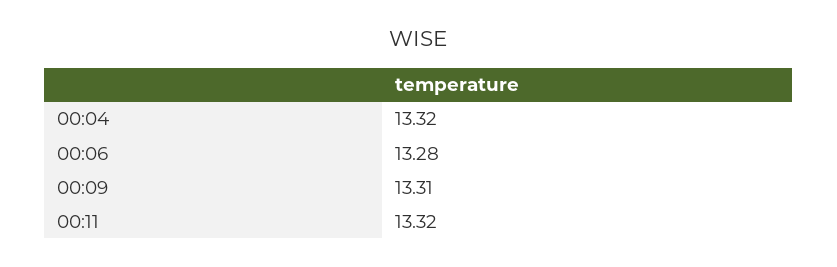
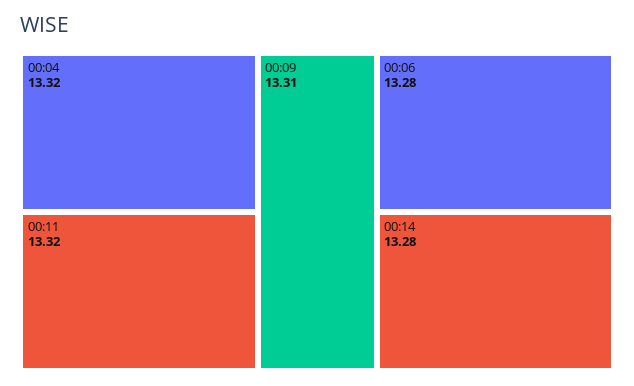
00:14: none -> 13.28

